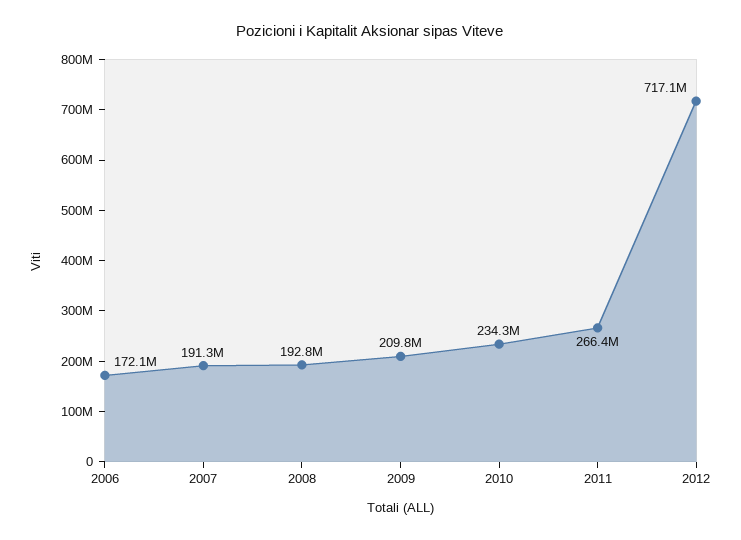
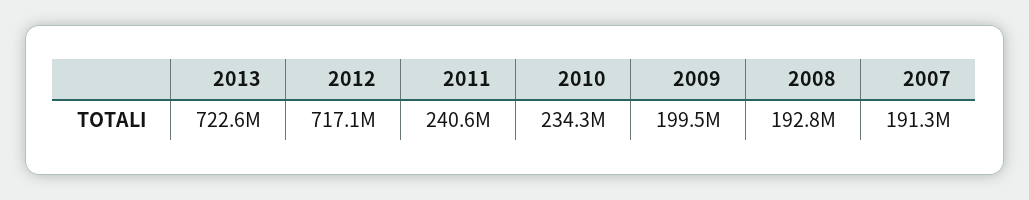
2006: 172100000 -> none
2009: 209800000 -> 199500000
2011: 266400000 -> 240600000
2013: none -> 722600000

